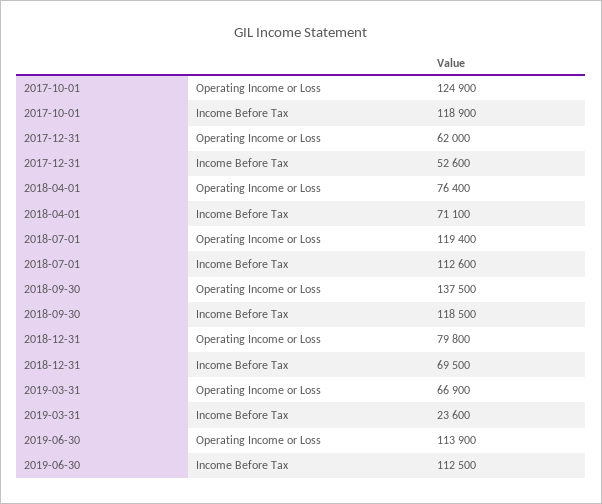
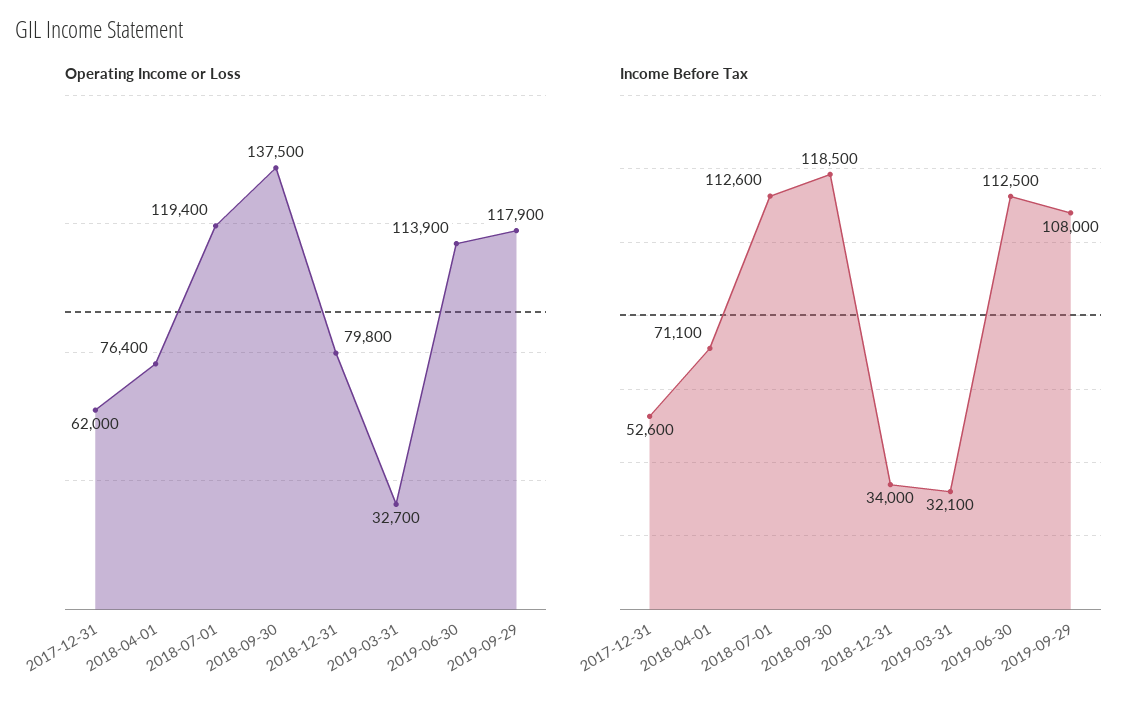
Operating Income or Loss, 2017-10-01: 124900 -> none
Income Before Tax, 2017-10-01: 118900 -> none
Income Before Tax, 2018-12-31: 69500 -> 34000
Operating Income or Loss, 2019-03-31: 66900 -> 32700
Income Before Tax, 2019-03-31: 23600 -> 32100
Operating Income or Loss, 2019-09-29: none -> 117900
Income Before Tax, 2019-09-29: none -> 108000

